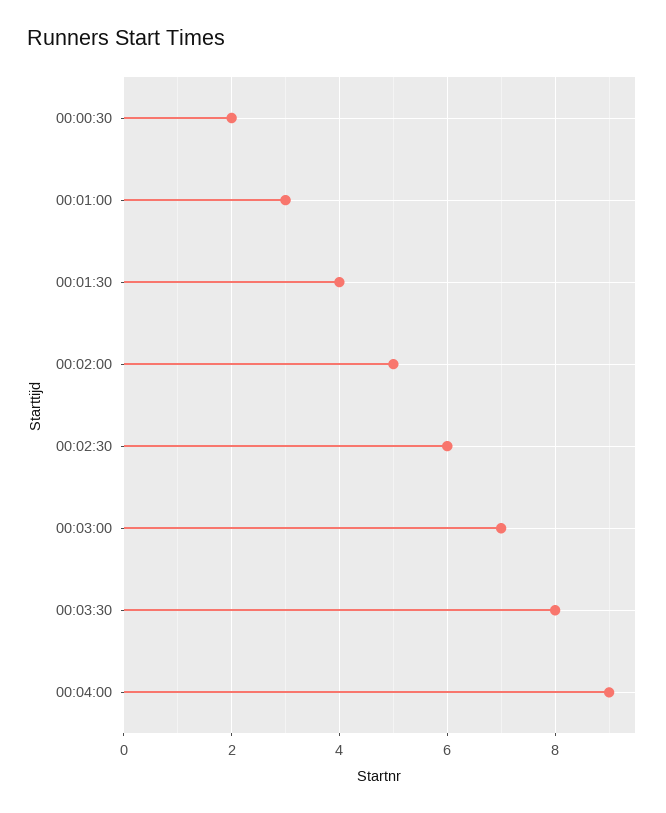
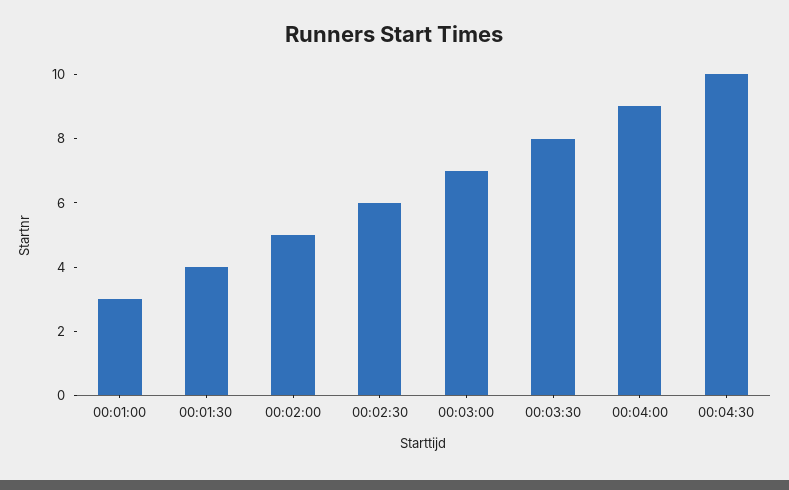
00:00:30: 2 -> none
00:04:30: none -> 10

